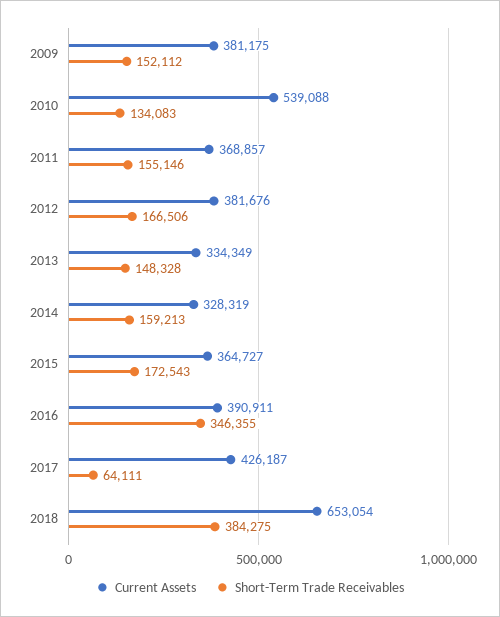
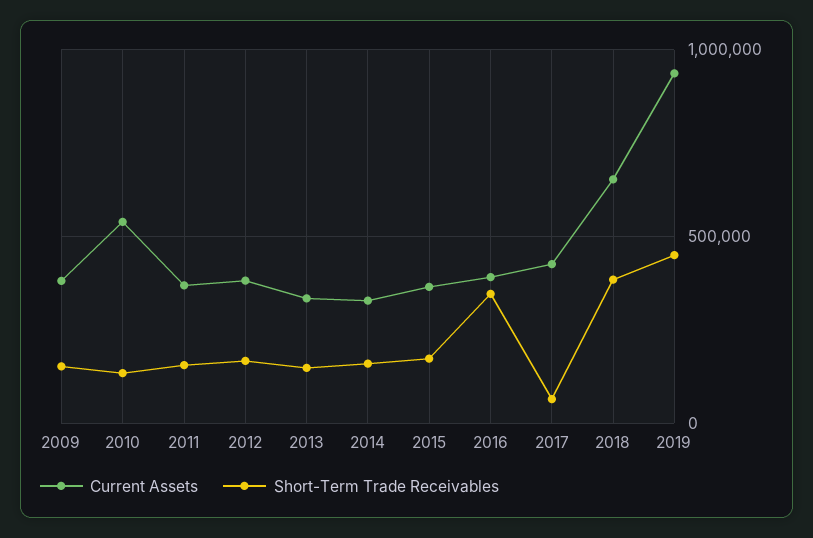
Current Assets, 2019: none -> 950000
Short-Term Trade Receivables, 2019: none -> 450000

